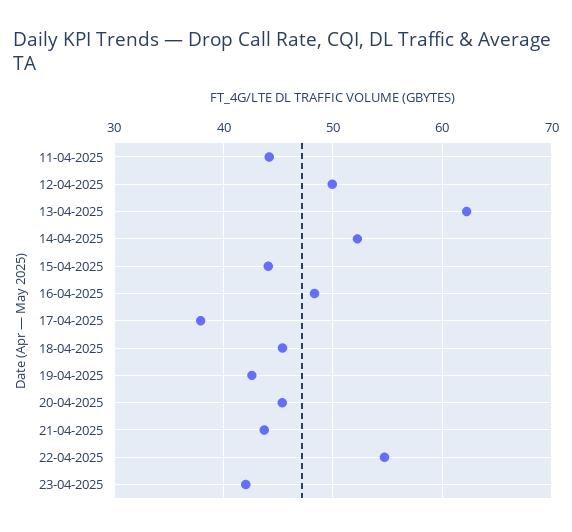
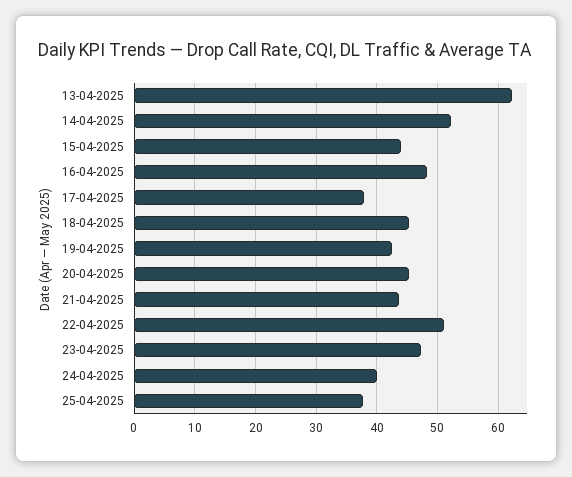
11-04-2025: 44 -> none
12-04-2025: 50 -> none
22-04-2025: 55 -> 51
23-04-2025: 42 -> 47
24-04-2025: none -> 40
25-04-2025: none -> 38

